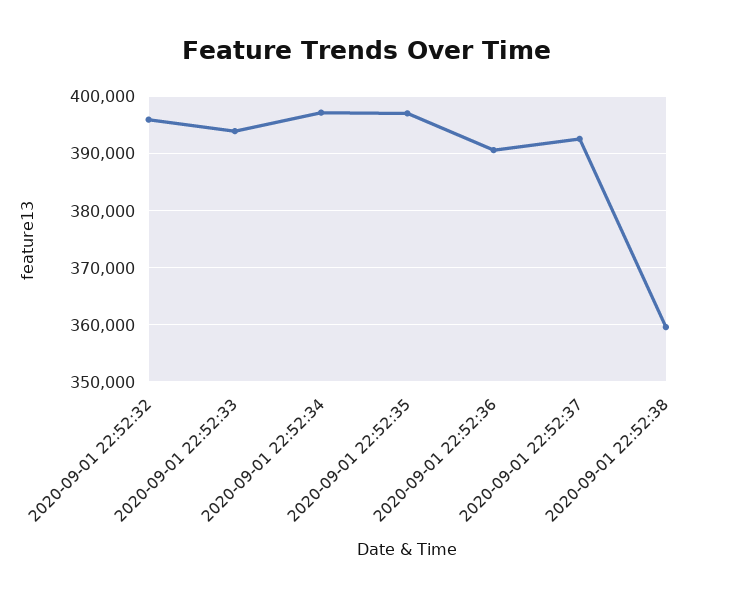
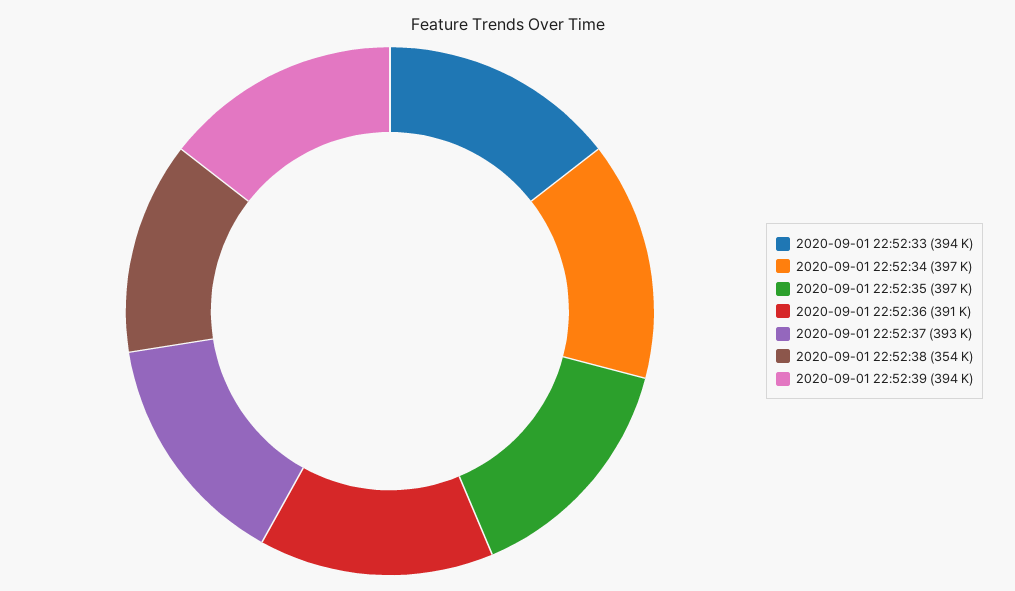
2020-09-01 22:52:32: 396000 -> none
2020-09-01 22:52:38: 360000 -> 354000
2020-09-01 22:52:39: none -> 394000

